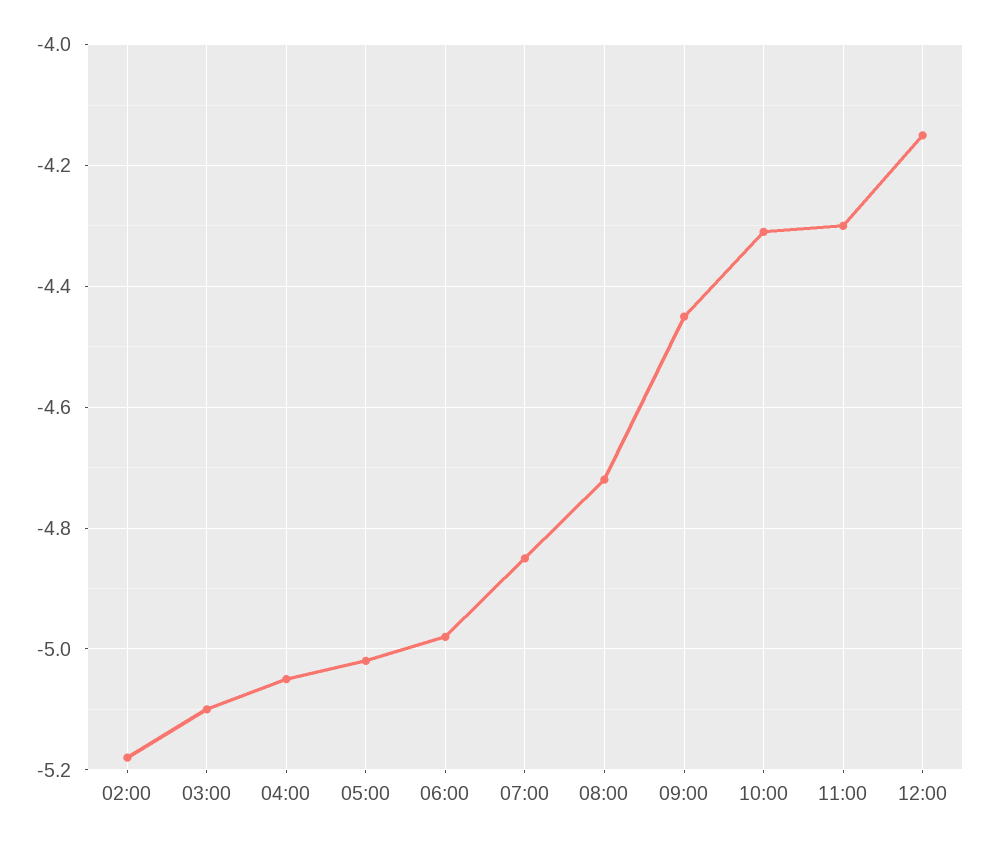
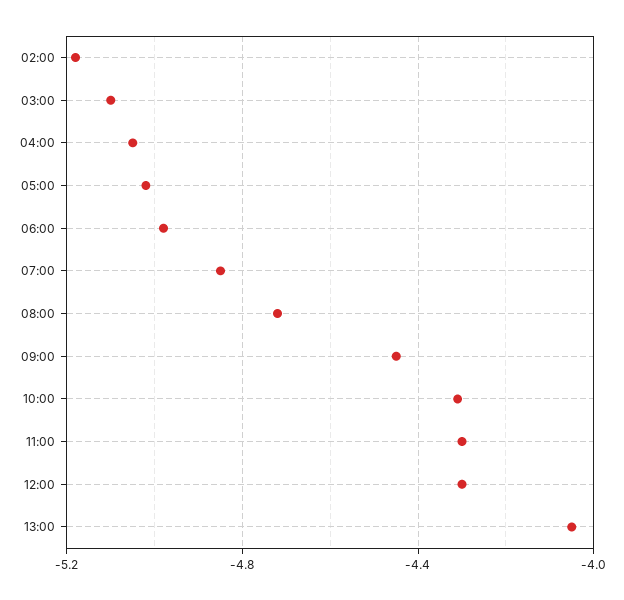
12:00: -4.15 -> -4.3
13:00: none -> -4.05

